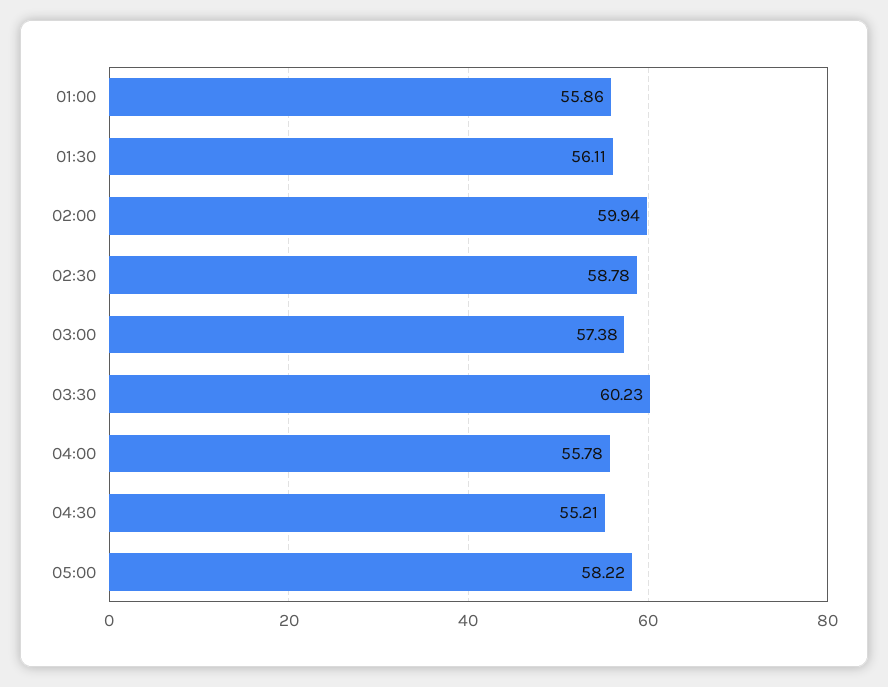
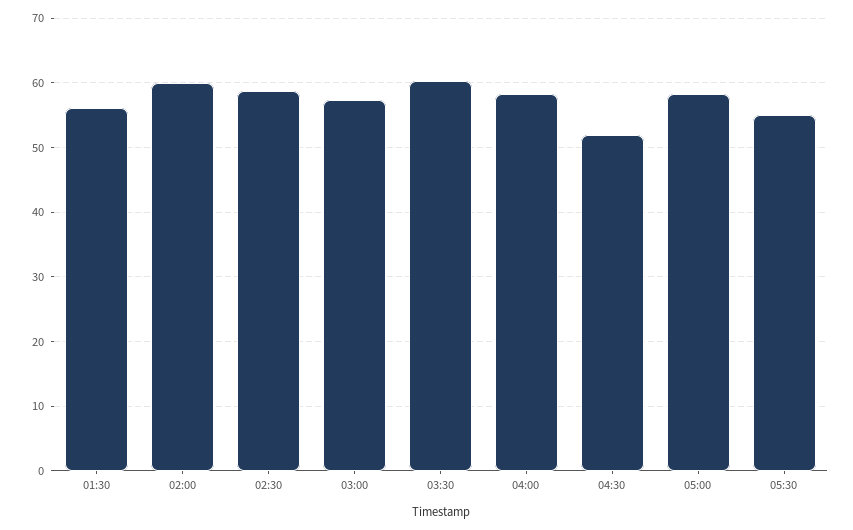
01:00: 55.86 -> none
04:00: 55.78 -> 58
04:30: 55.21 -> 52
05:30: none -> 55

